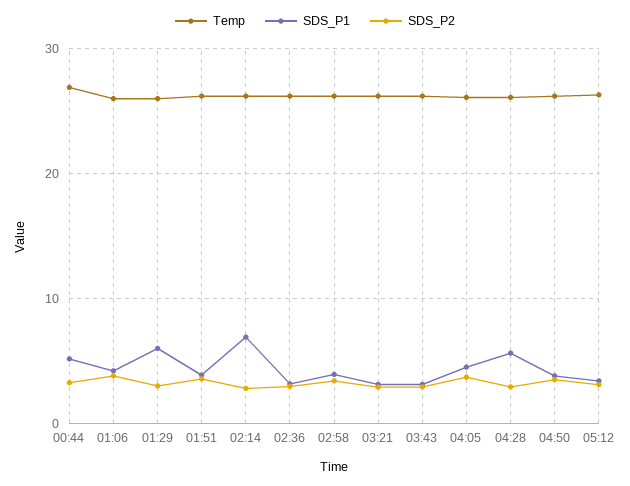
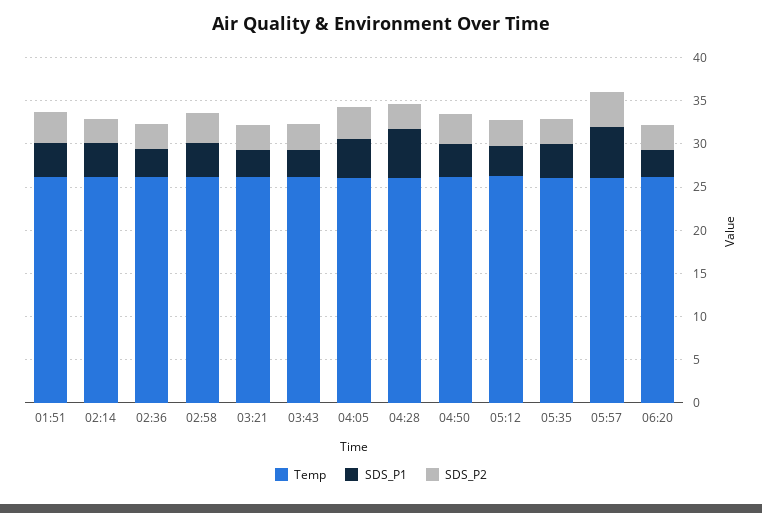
Temp, 00:44: 27 -> none
SDS_P1, 00:44: 5 -> none
SDS_P2, 00:44: 3 -> none
Temp, 01:06: 26 -> none
SDS_P1, 01:06: 4 -> none
SDS_P2, 01:06: 4 -> none
Temp, 01:29: 26 -> none
SDS_P1, 01:29: 6 -> none
SDS_P2, 01:29: 3 -> none
SDS_P1, 02:14: 7 -> 4
Temp, 05:35: none -> 26
SDS_P1, 05:35: none -> 4
SDS_P2, 05:35: none -> 3
Temp, 05:57: none -> 26
SDS_P1, 05:57: none -> 6
SDS_P2, 05:57: none -> 4
Temp, 06:20: none -> 26
SDS_P1, 06:20: none -> 3
SDS_P2, 06:20: none -> 3

